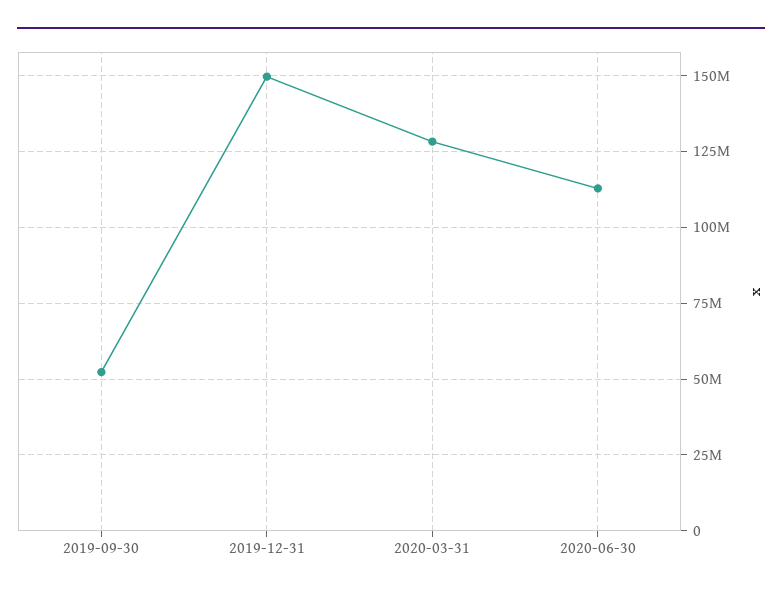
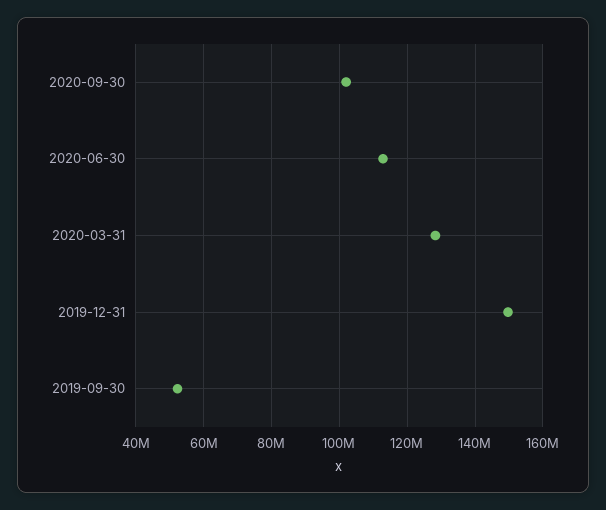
2020-09-30: none -> 102000000

